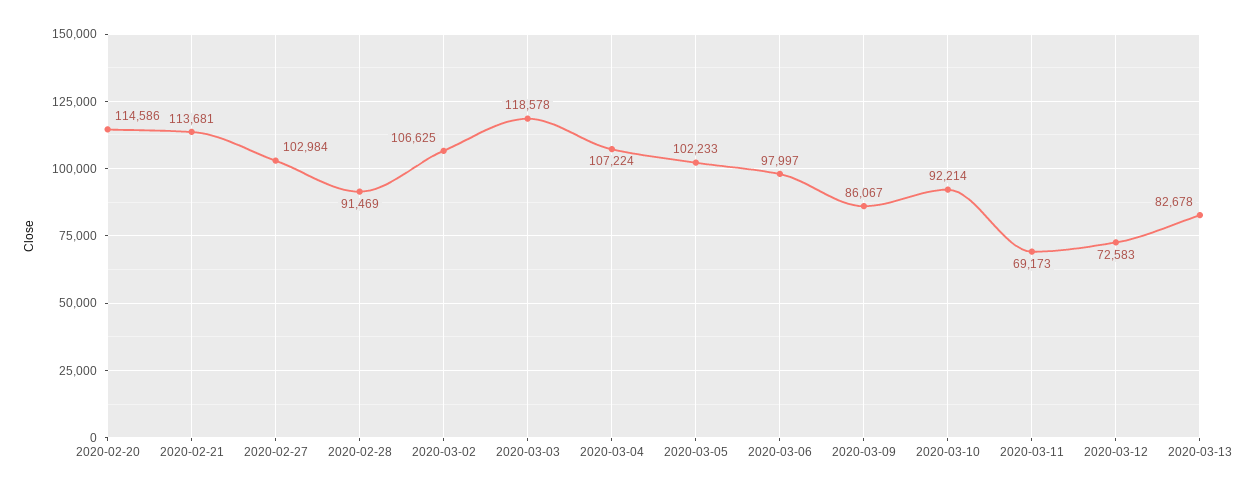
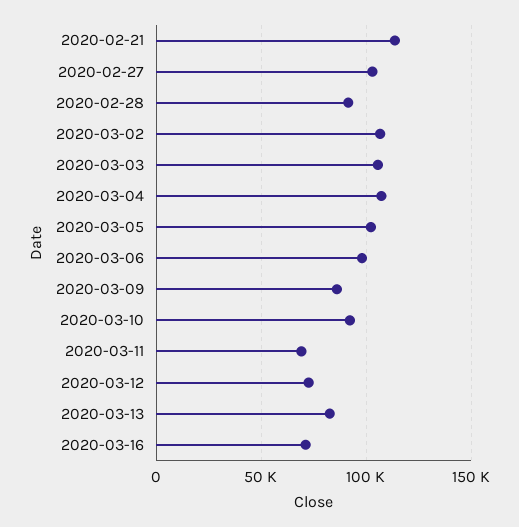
2020-02-20: 114586 -> none
2020-03-03: 118578 -> 105000
2020-03-16: none -> 70000

